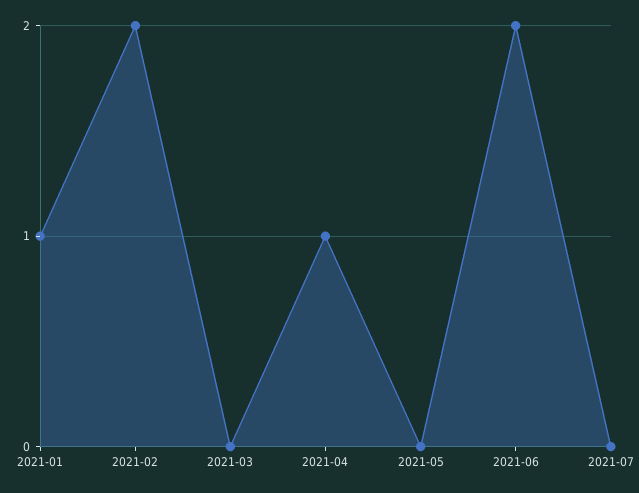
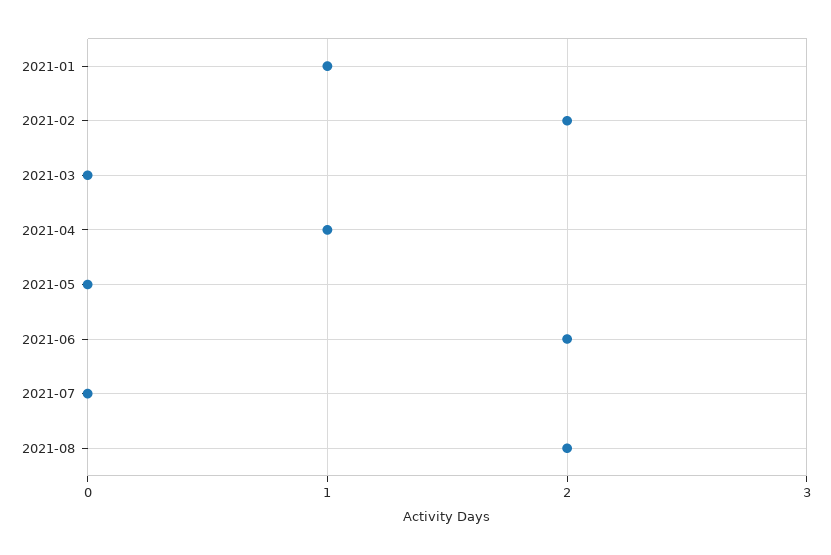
2021-08: none -> 2

